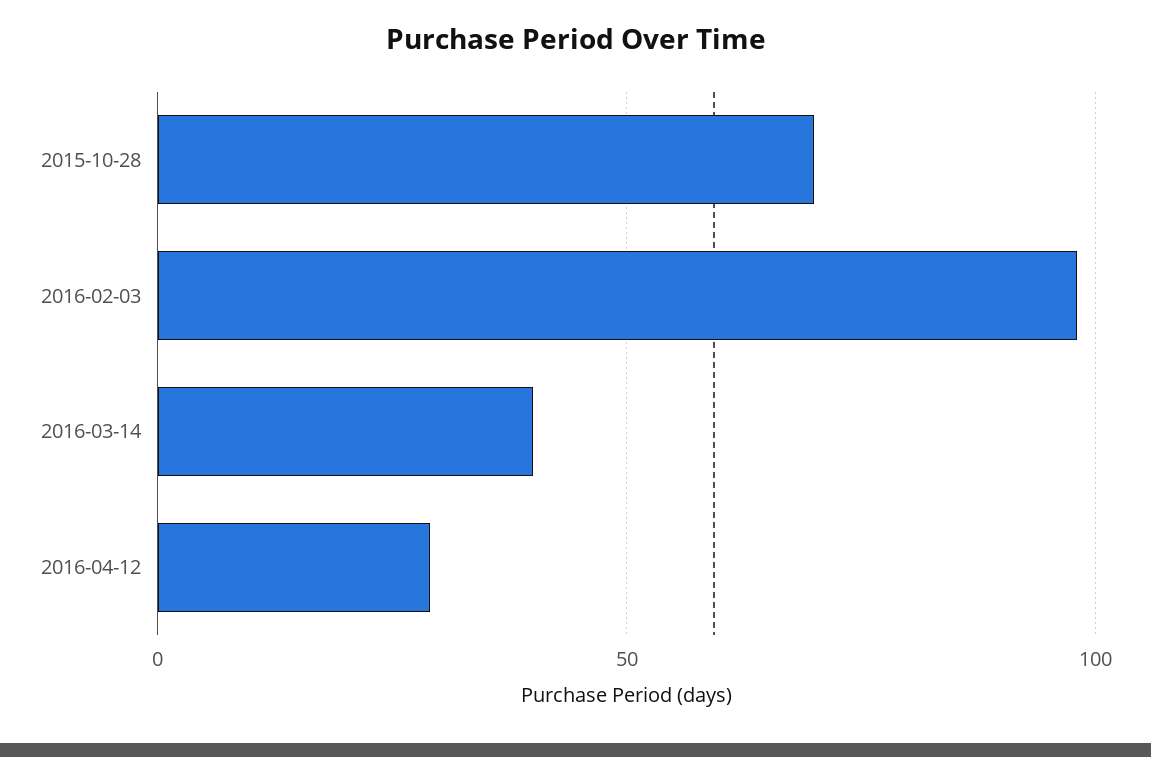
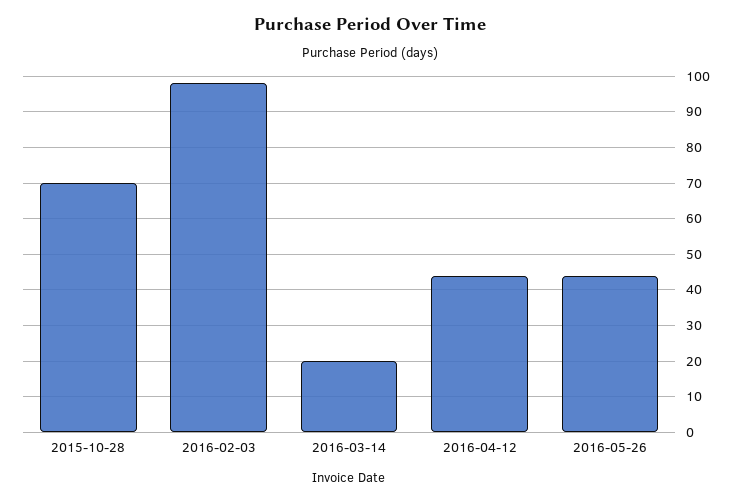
2016-03-14: 40 -> 20
2016-04-12: 30 -> 45
2016-05-26: none -> 45

